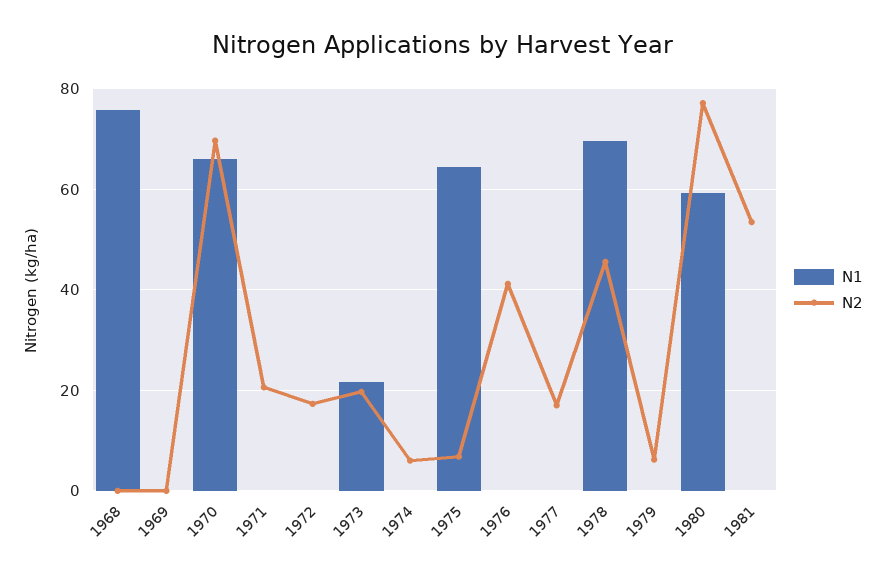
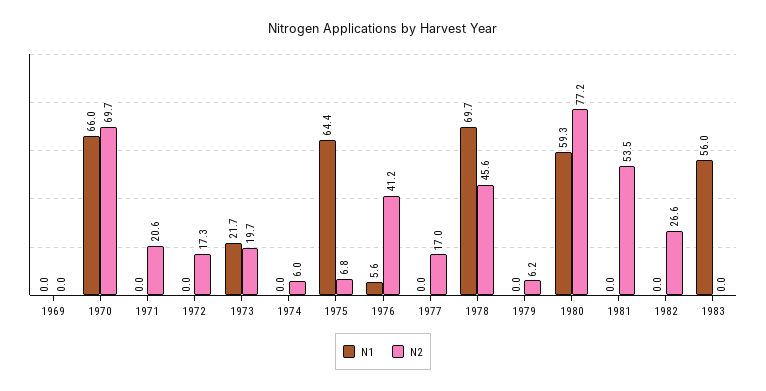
N1, 1968: 76 -> none
N2, 1968: 0 -> none
N1, 1976: 0 -> 5.6
N1, 1982: none -> 0
N2, 1982: none -> 26.6
N1, 1983: none -> 56
N2, 1983: none -> 0

